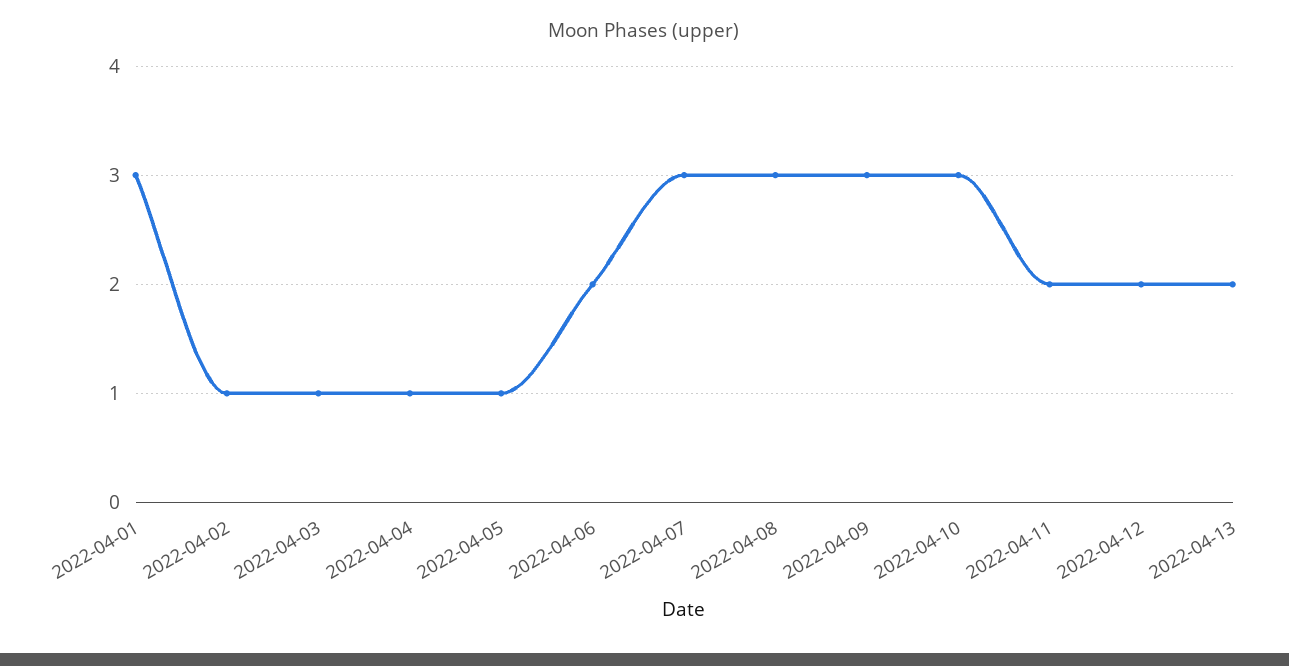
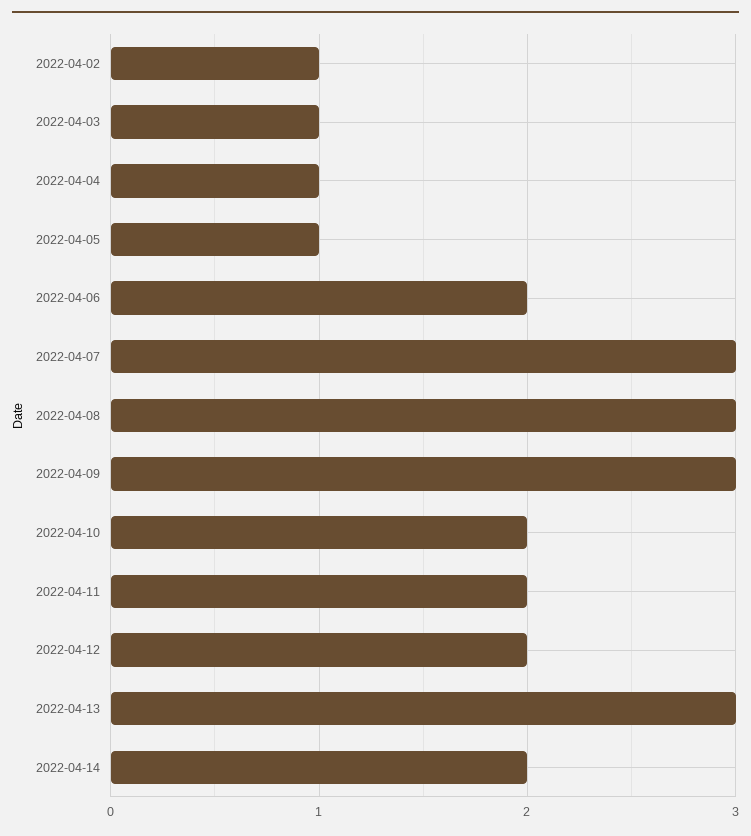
2022-04-01: 3 -> none
2022-04-10: 3 -> 2
2022-04-13: 2 -> 3
2022-04-14: none -> 2

